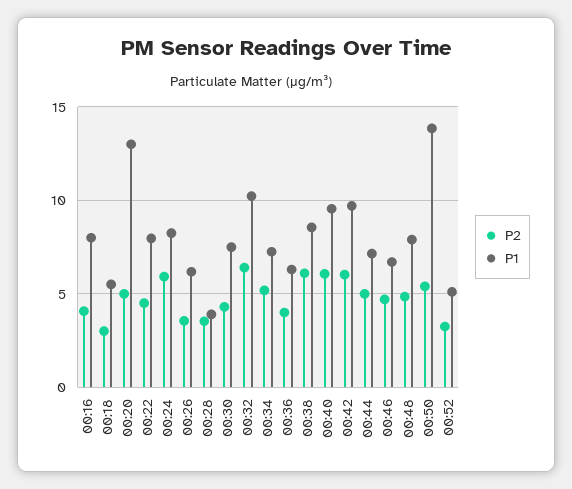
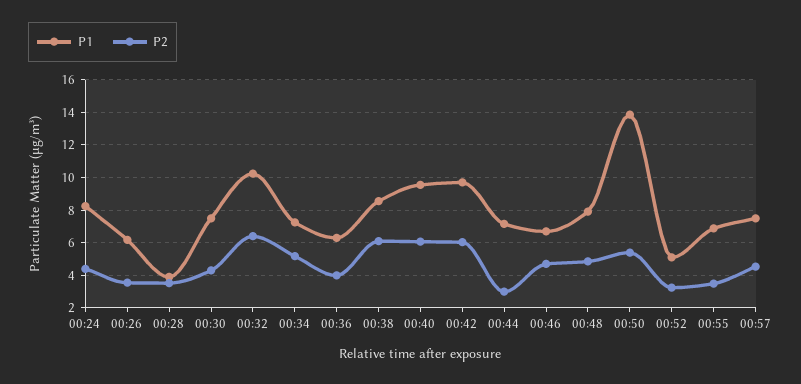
P2, 00:16: 4 -> none
P1, 00:16: 8 -> none
P2, 00:18: 3 -> none
P1, 00:18: 5.5 -> none
P2, 00:20: 5 -> none
P1, 00:20: 13 -> none
P2, 00:22: 4.5 -> none
P1, 00:22: 8 -> none
P2, 00:24: 6 -> 4.5
P2, 00:44: 5 -> 3
P1, 00:55: none -> 7
P2, 00:55: none -> 3.5
P1, 00:57: none -> 7.5
P2, 00:57: none -> 4.5

